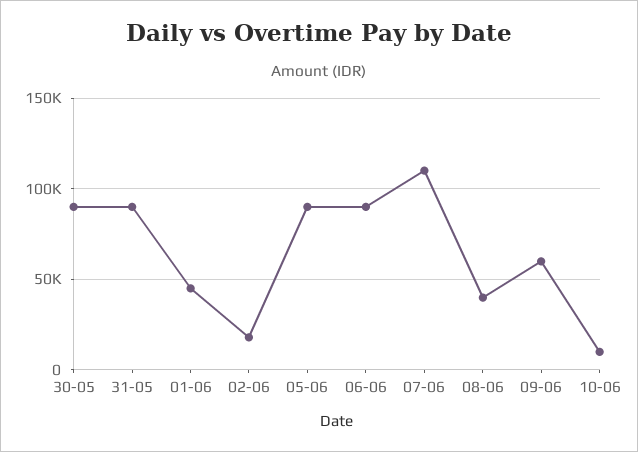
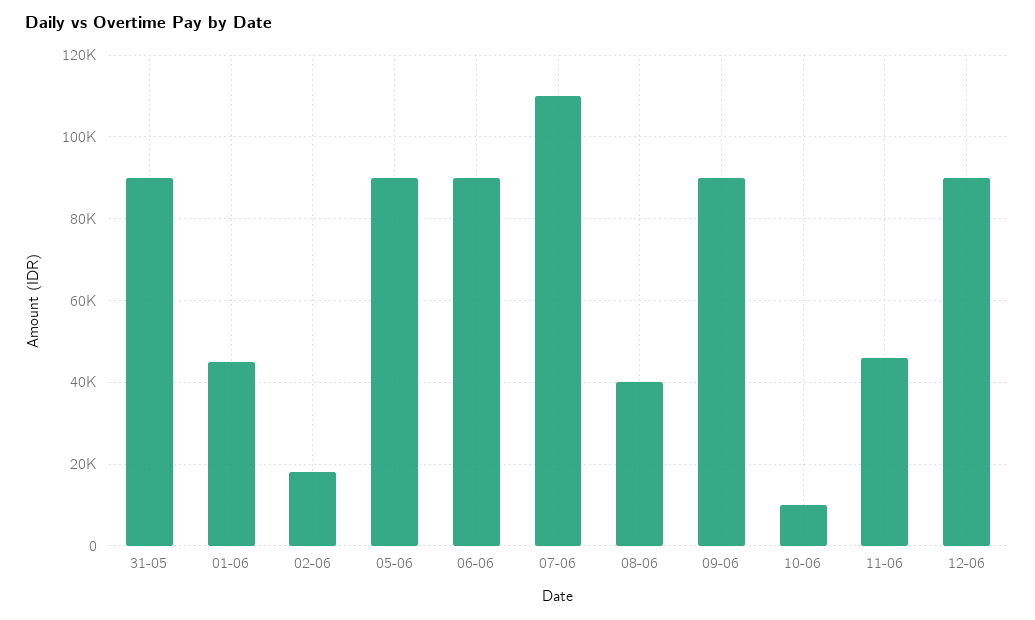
30-05: 90000 -> none
09-06: 60000 -> 90000
11-06: none -> 46000
12-06: none -> 90000

